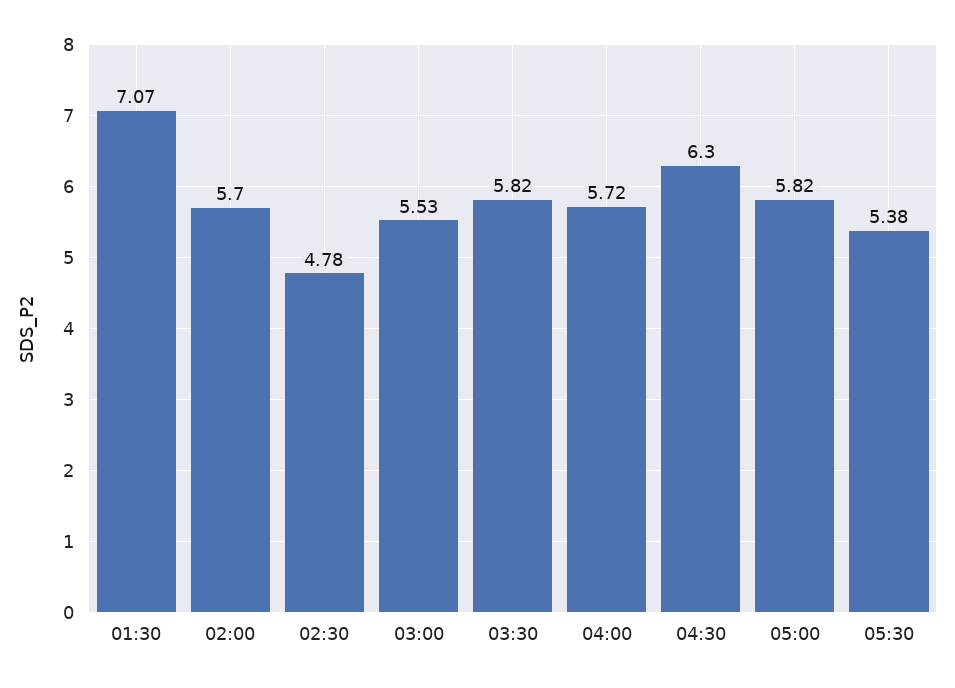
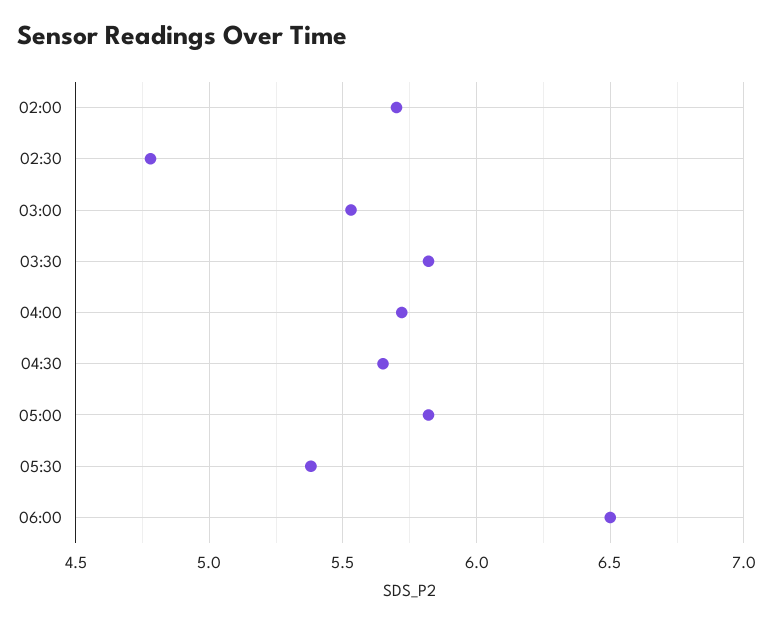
01:30: 7.07 -> none
04:30: 6.3 -> 5.65
06:00: none -> 6.5

